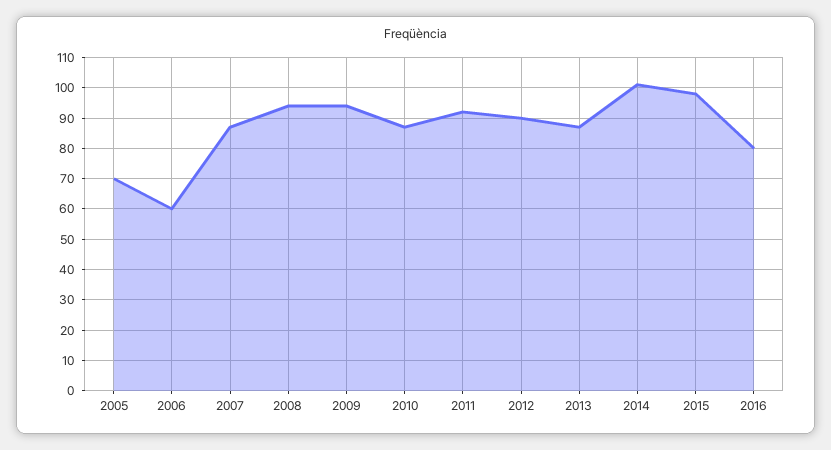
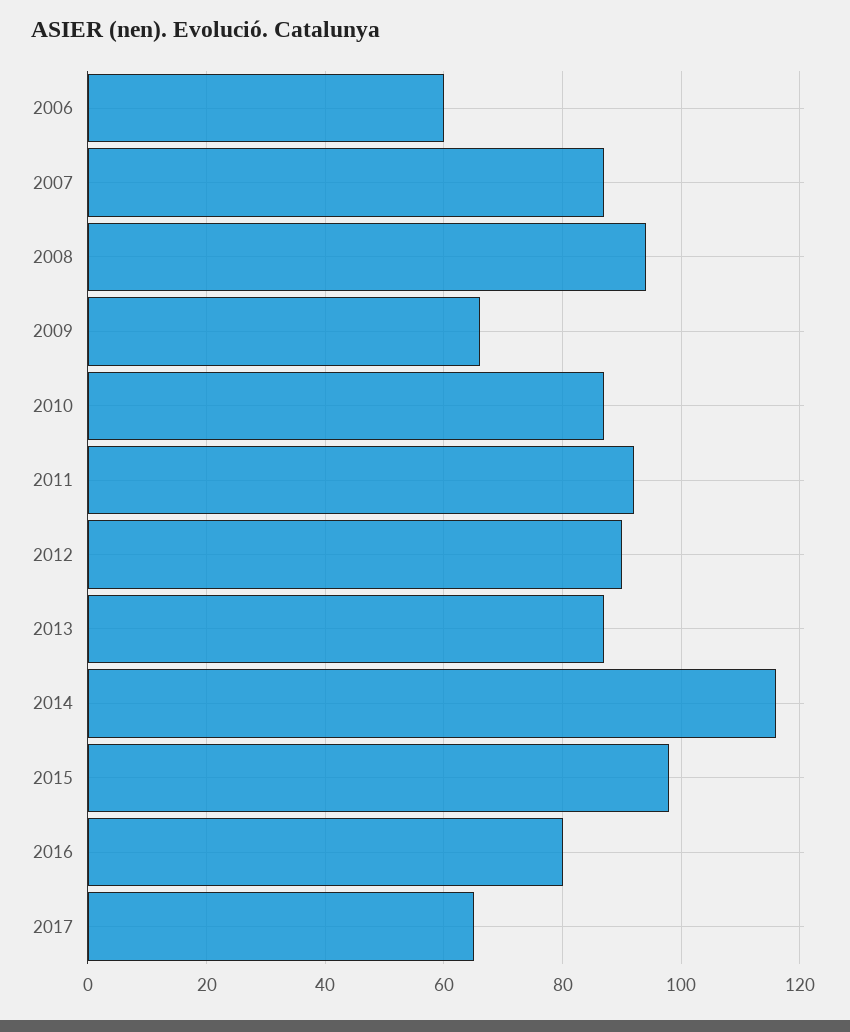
2005: 70 -> none
2009: 95 -> 65
2014: 100 -> 115
2017: none -> 65

